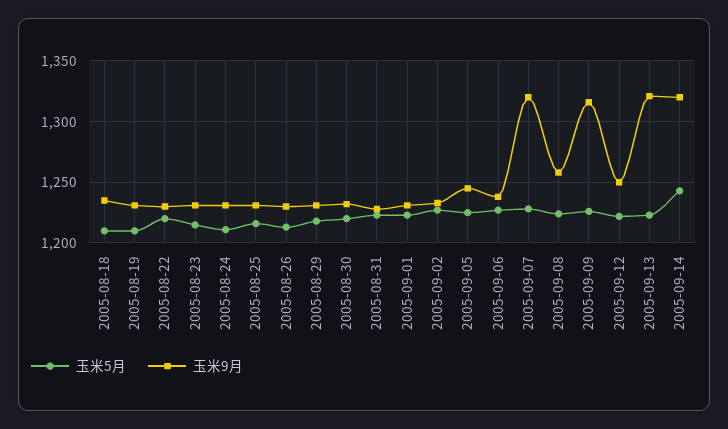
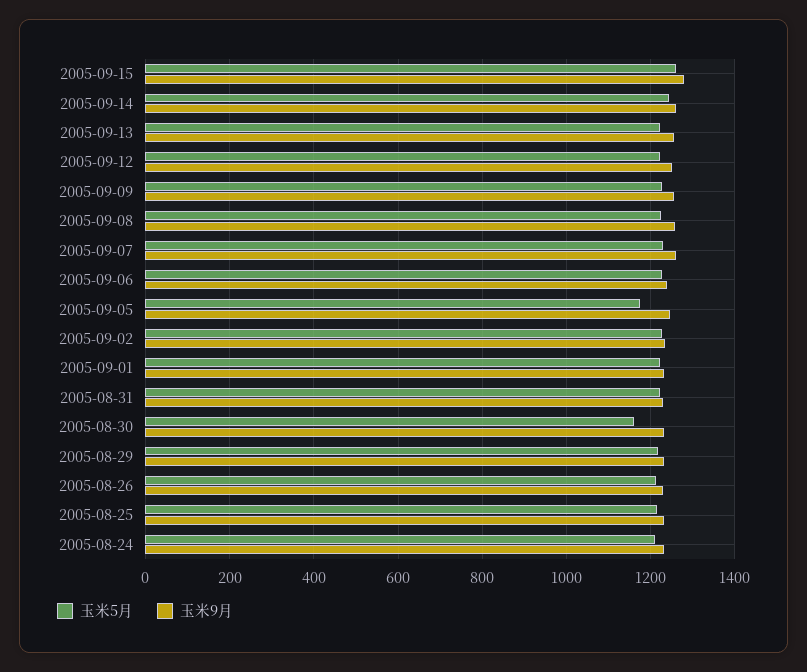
玉米5月, 2005-08-18: 1210 -> none
玉米9月, 2005-08-18: 1235 -> none
玉米5月, 2005-08-19: 1210 -> none
玉米9月, 2005-08-19: 1230 -> none
玉米5月, 2005-08-22: 1220 -> none
玉米9月, 2005-08-22: 1230 -> none
玉米5月, 2005-08-23: 1215 -> none
玉米9月, 2005-08-23: 1230 -> none
玉米5月, 2005-08-30: 1220 -> 1160
玉米5月, 2005-09-05: 1225 -> 1180
玉米9月, 2005-09-07: 1320 -> 1260
玉米9月, 2005-09-09: 1315 -> 1260
玉米9月, 2005-09-13: 1320 -> 1260
玉米9月, 2005-09-14: 1320 -> 1260
玉米5月, 2005-09-15: none -> 1260
玉米9月, 2005-09-15: none -> 1280

